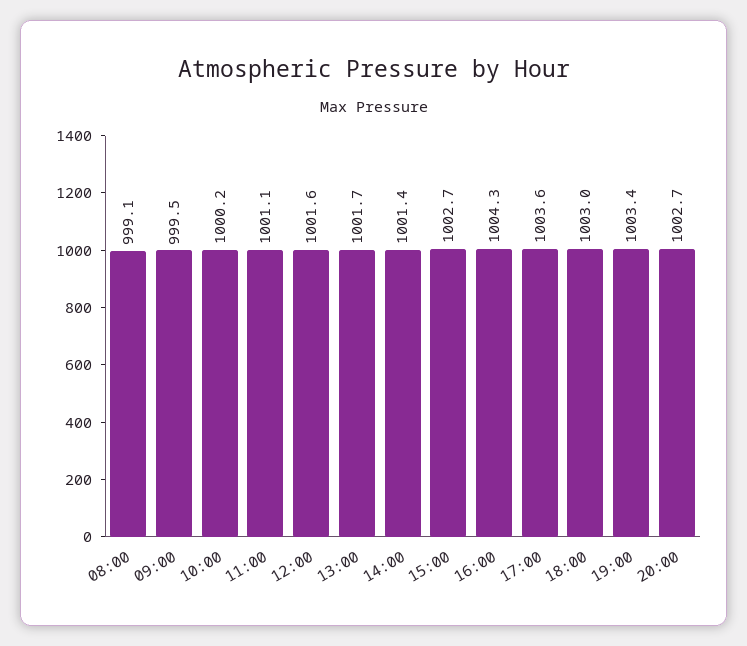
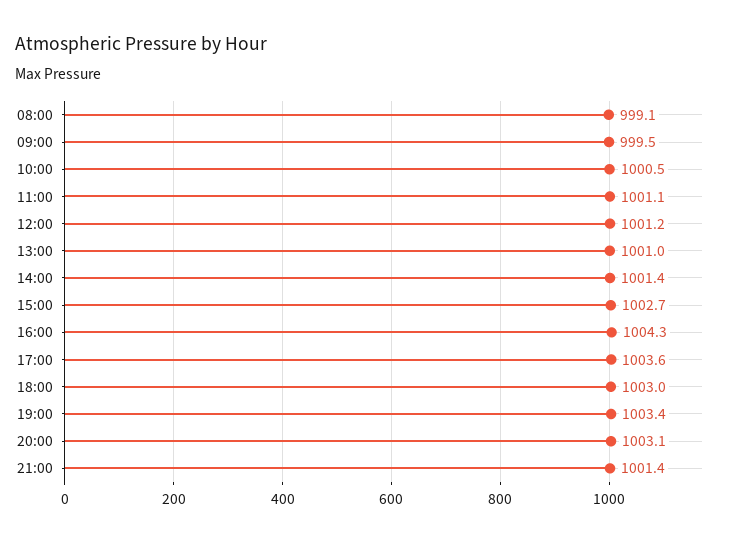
10:00: 1000.2 -> 1000.5
12:00: 1001.6 -> 1001.2
13:00: 1001.7 -> 1001
20:00: 1002.7 -> 1003.1
21:00: none -> 1001.4

